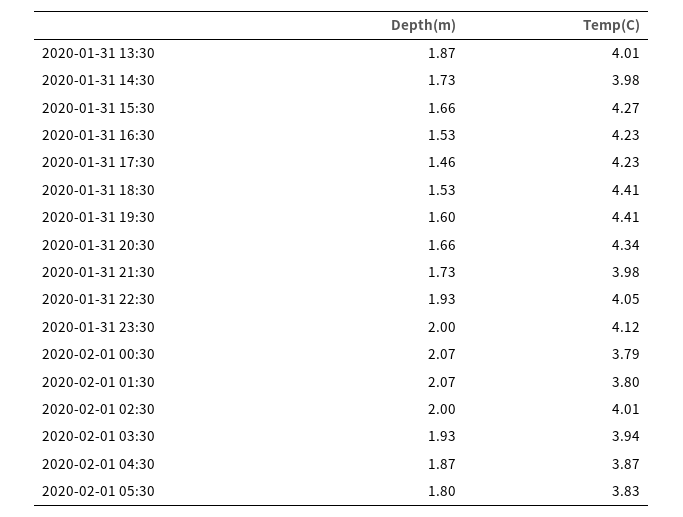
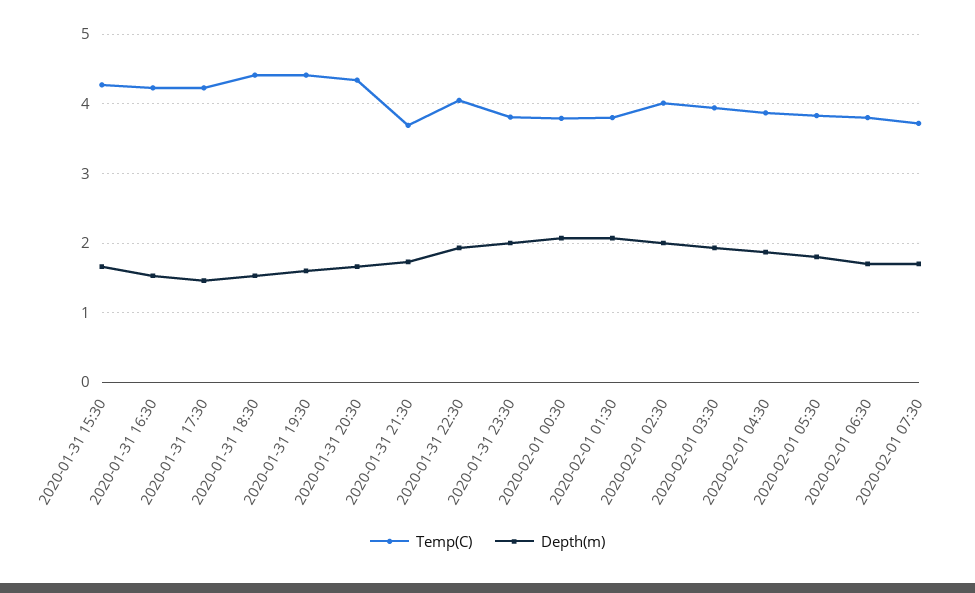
Depth(m), 2020-01-31 13:30: 1.87 -> none
Temp(C), 2020-01-31 13:30: 4.01 -> none
Depth(m), 2020-01-31 14:30: 1.73 -> none
Temp(C), 2020-01-31 14:30: 3.98 -> none
Temp(C), 2020-01-31 21:30: 3.98 -> 3.7
Temp(C), 2020-01-31 23:30: 4.12 -> 3.8
Temp(C), 2020-02-01 06:30: none -> 3.8
Depth(m), 2020-02-01 06:30: none -> 1.7
Temp(C), 2020-02-01 07:30: none -> 3.7
Depth(m), 2020-02-01 07:30: none -> 1.7

